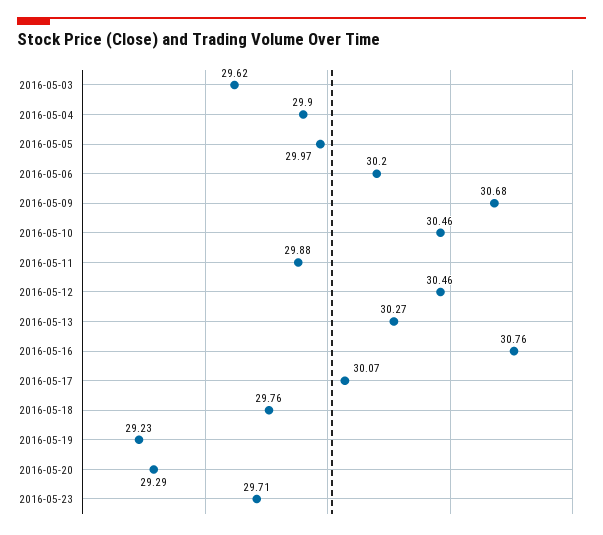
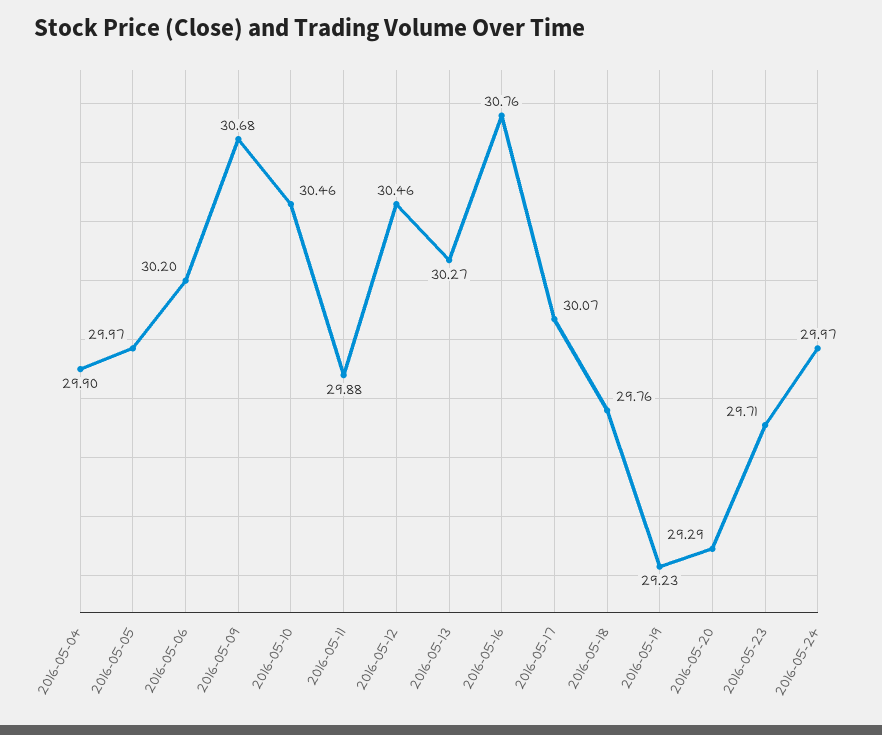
2016-05-03: 29.62 -> none
2016-05-24: none -> 29.97

